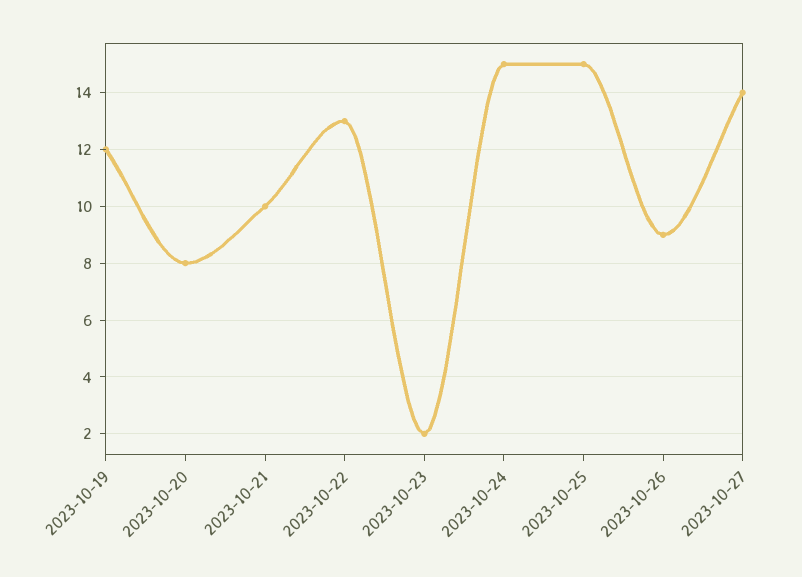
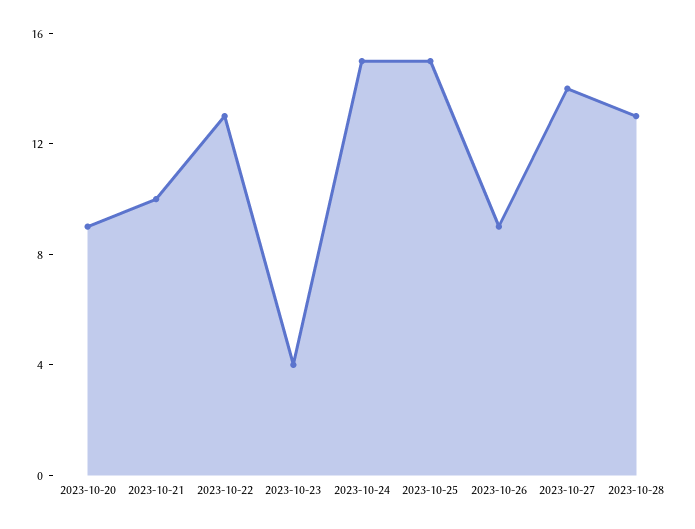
2023-10-19: 12 -> none
2023-10-20: 8 -> 9
2023-10-23: 2 -> 4
2023-10-28: none -> 13

